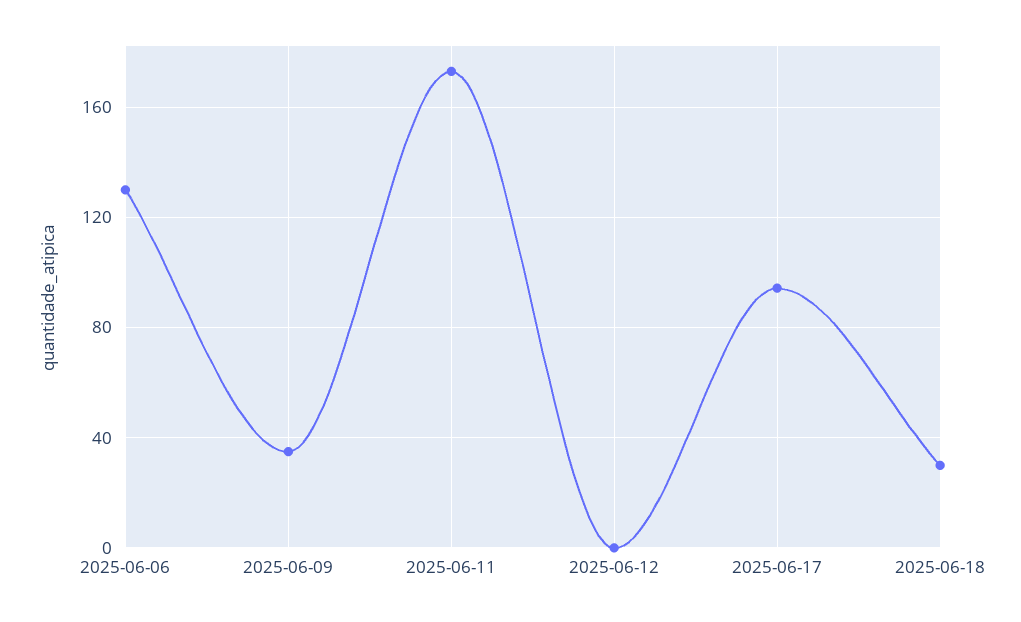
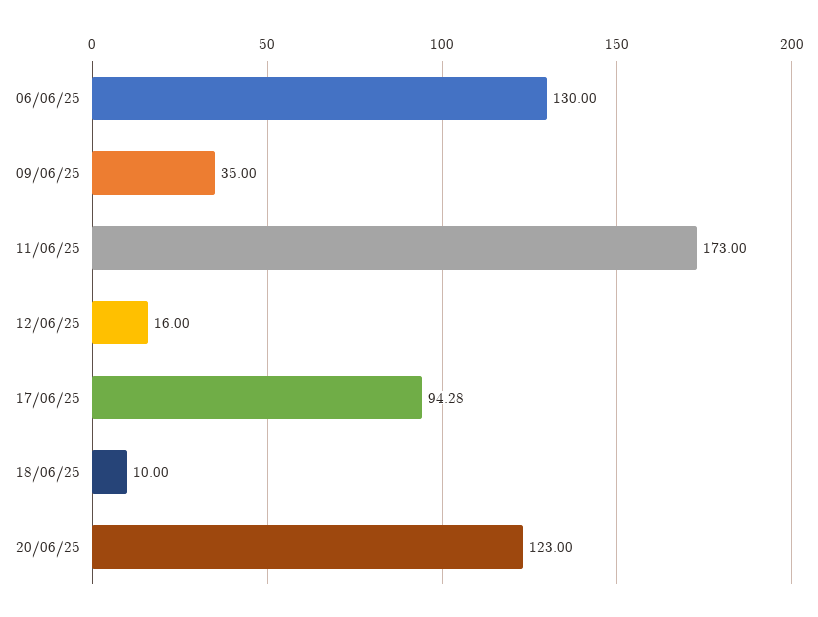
2025-06-12: 0 -> 16
2025-06-18: 30 -> 10
20/06/25: none -> 123

